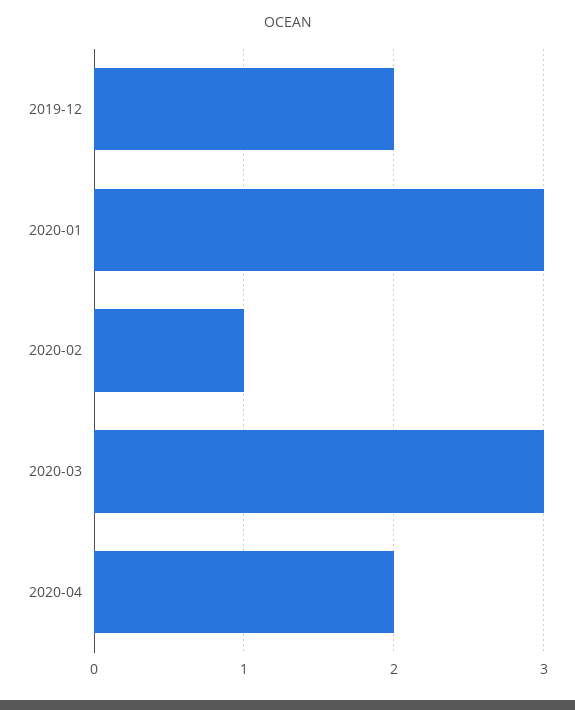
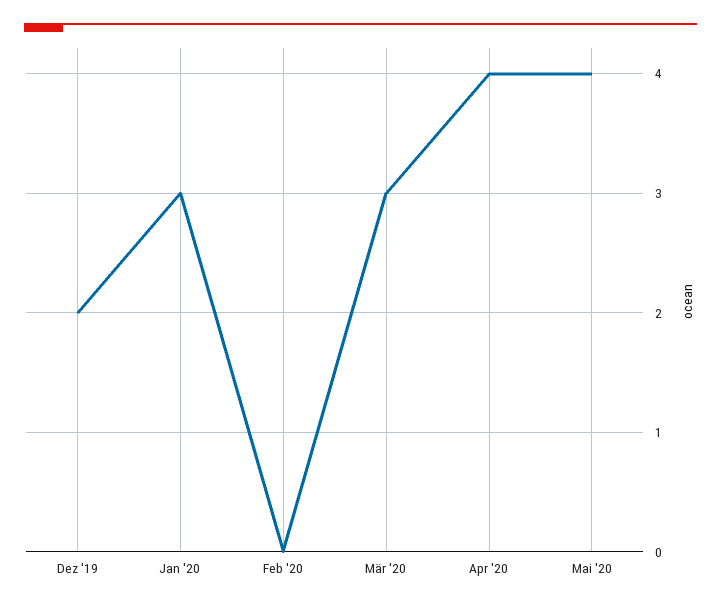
2020-02: 1 -> 0
2020-04: 2 -> 4
Mai '20: none -> 4

